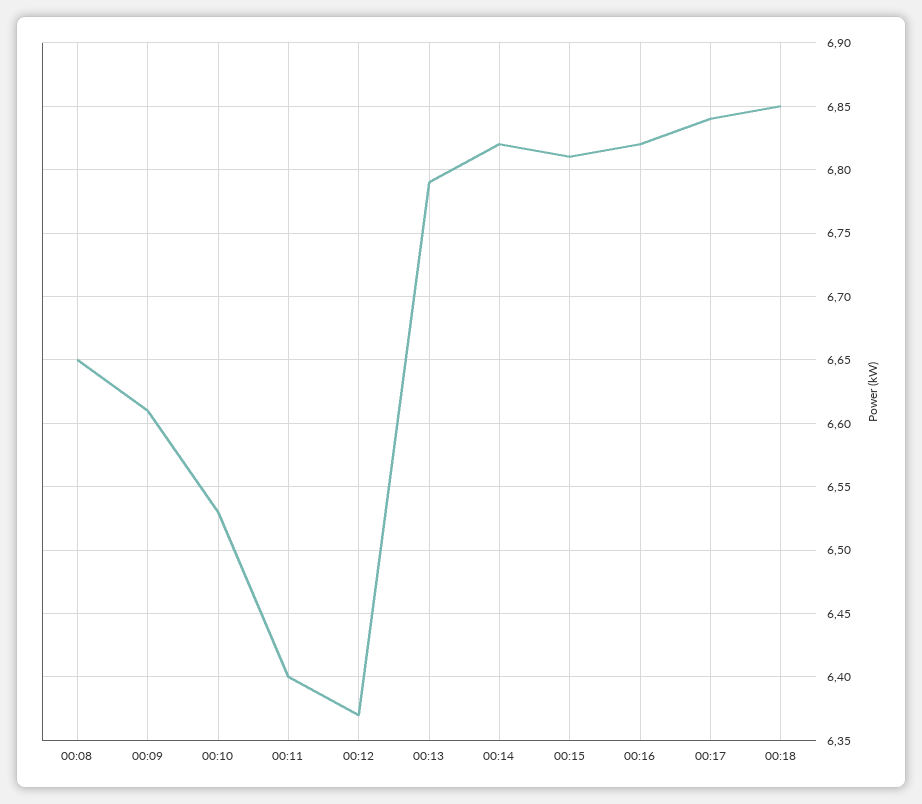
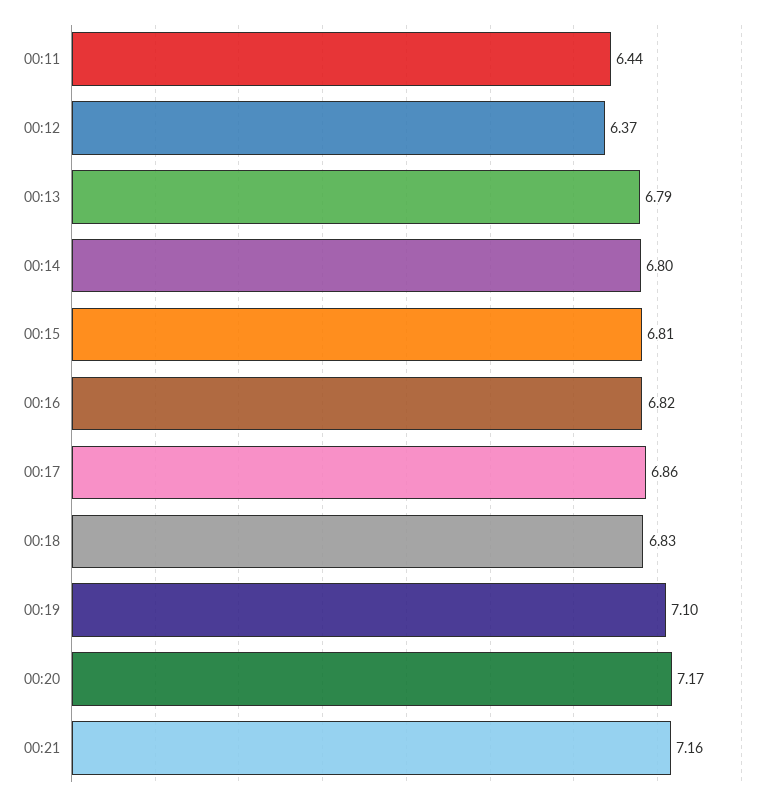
00:08: 6.65 -> none
00:09: 6.61 -> none
00:10: 6.53 -> none
00:11: 6.4 -> 6.44
00:14: 6.82 -> 6.8
00:17: 6.84 -> 6.86
00:18: 6.85 -> 6.83
00:19: none -> 7.1
00:20: none -> 7.17
00:21: none -> 7.16

